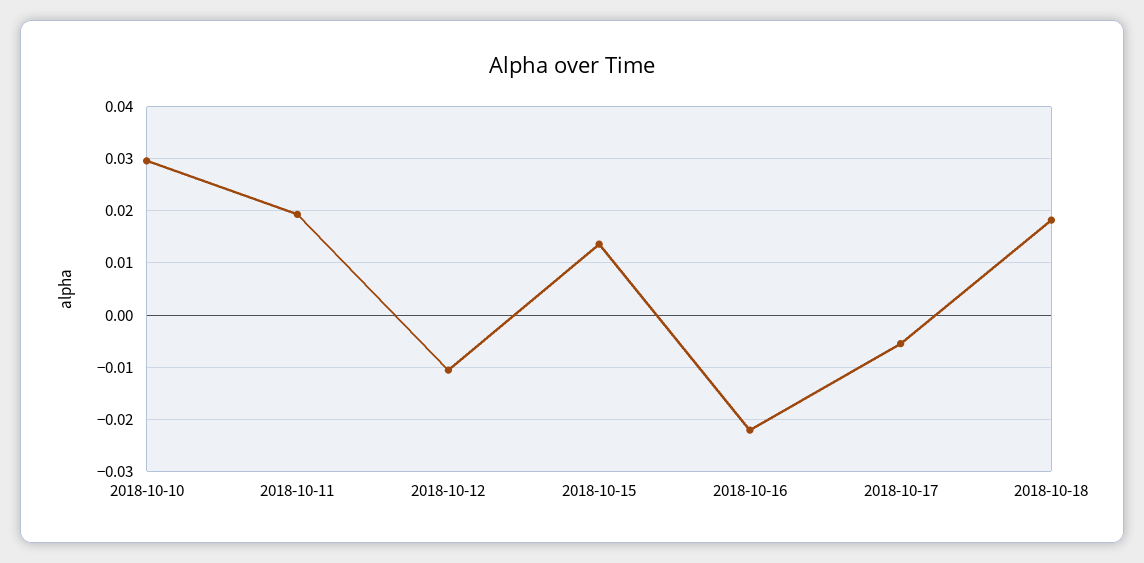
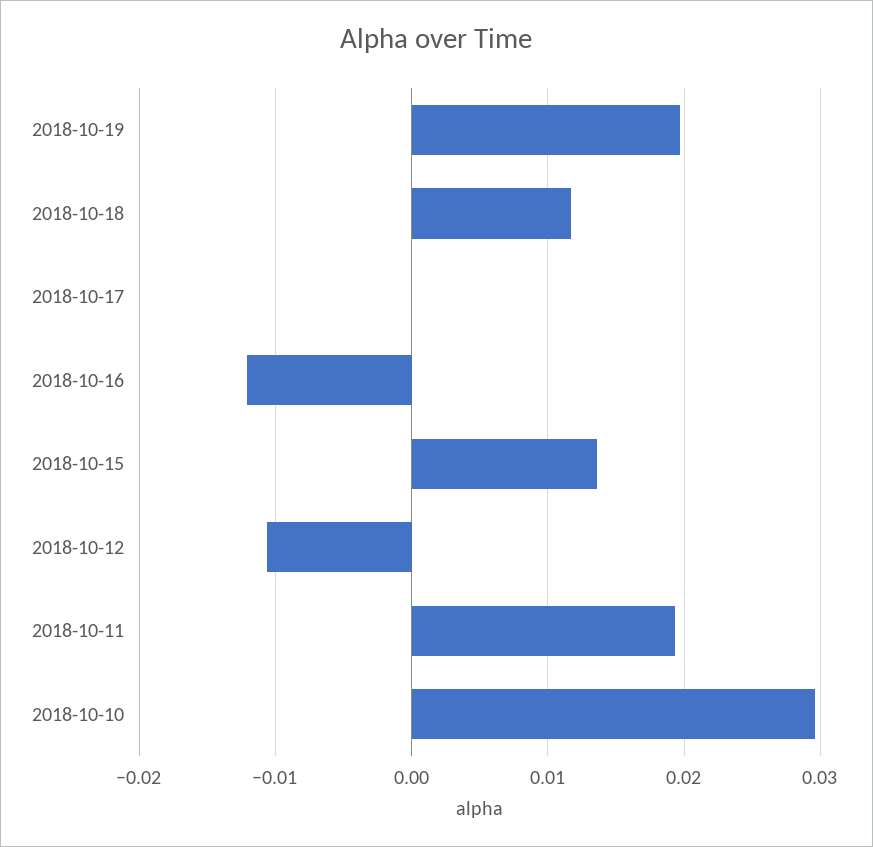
2018-10-16: -0.022 -> -0.012
2018-10-17: -0.006 -> 0
2018-10-18: 0.018 -> 0.012
2018-10-19: none -> 0.02

